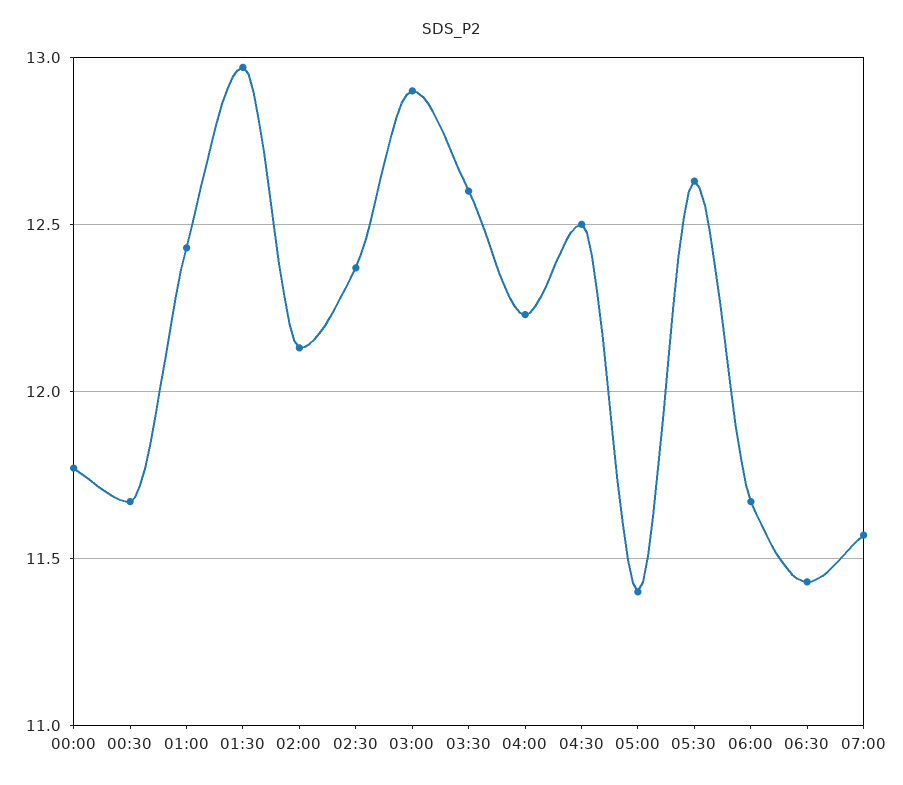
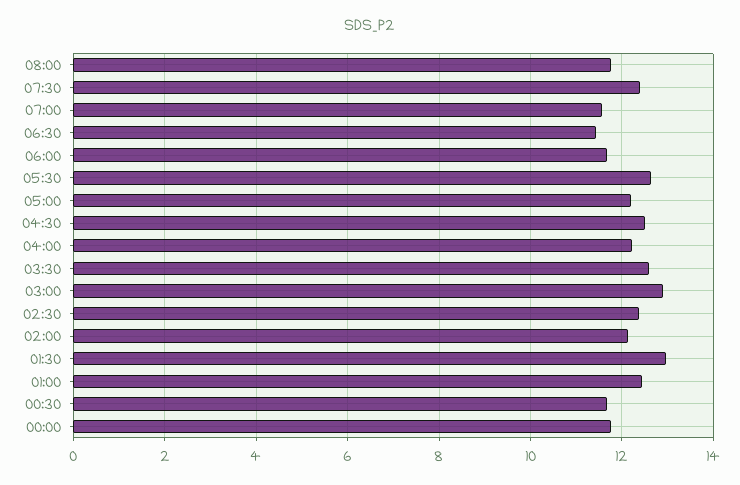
05:00: 11.4 -> 12.2
08:00: none -> 11.8
07:30: none -> 12.4

